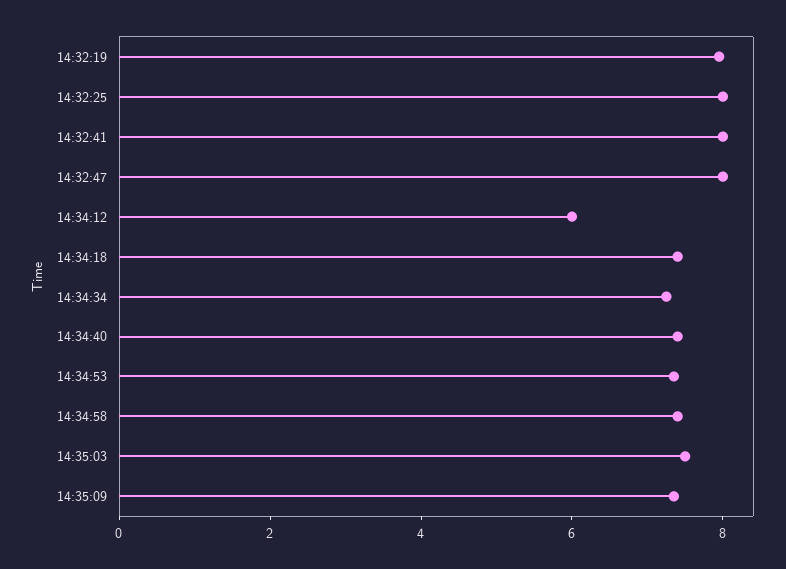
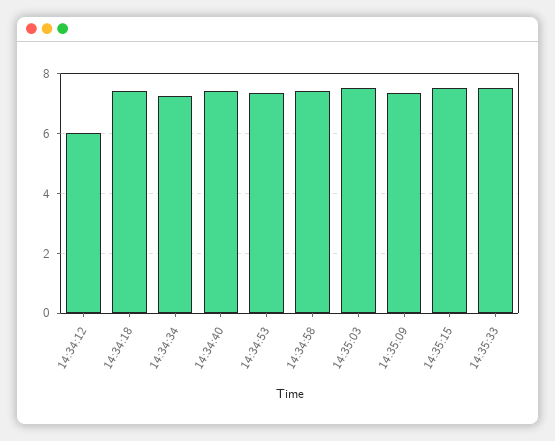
14:32:19: 8 -> none
14:32:25: 8 -> none
14:32:41: 8 -> none
14:32:47: 8 -> none
14:35:15: none -> 7.5
14:35:33: none -> 7.5

